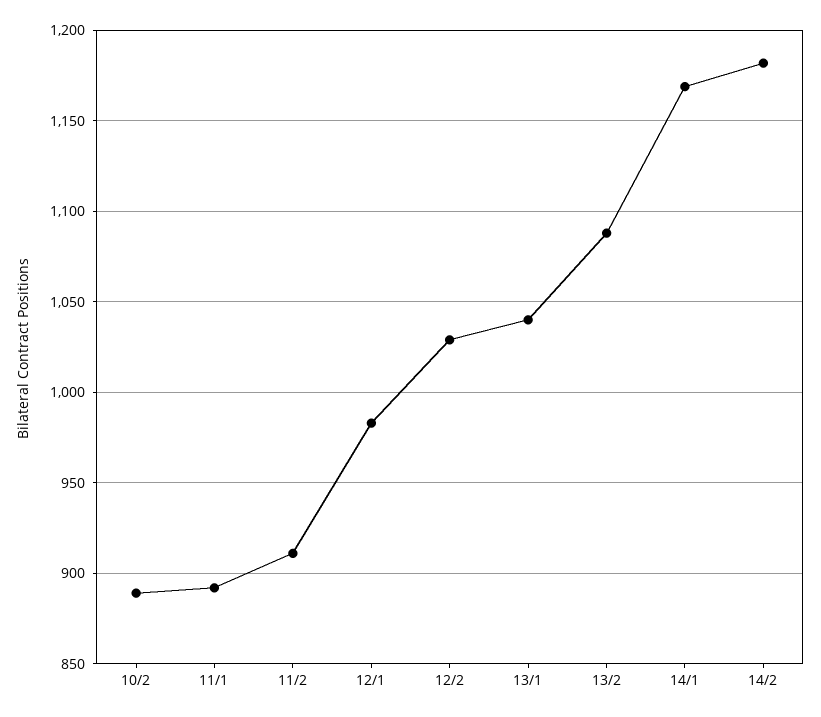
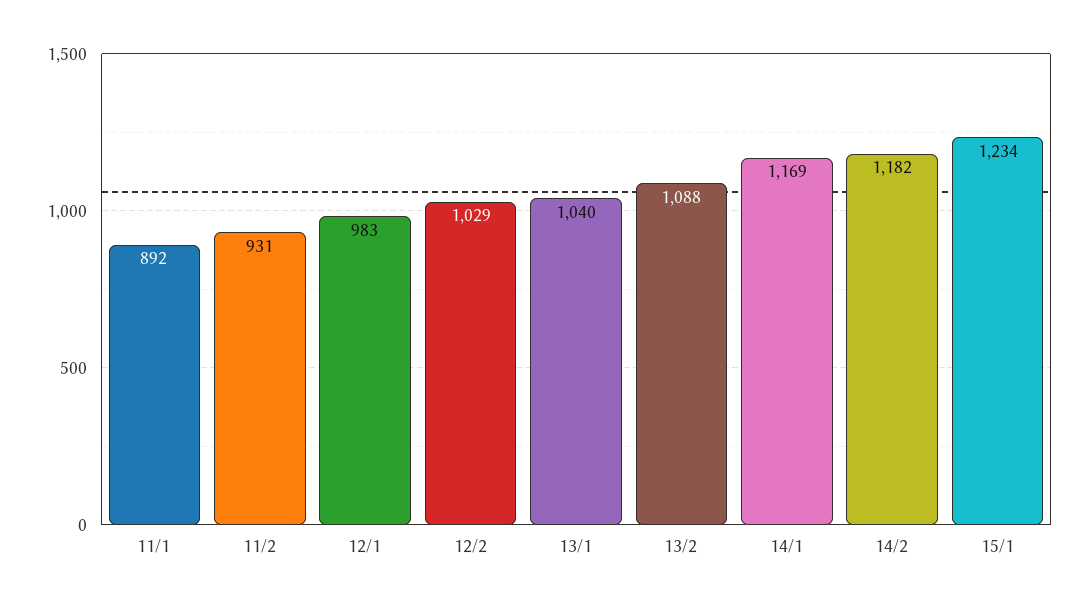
10/2: 890 -> none
11/2: 910 -> 931
15/1: none -> 1234

